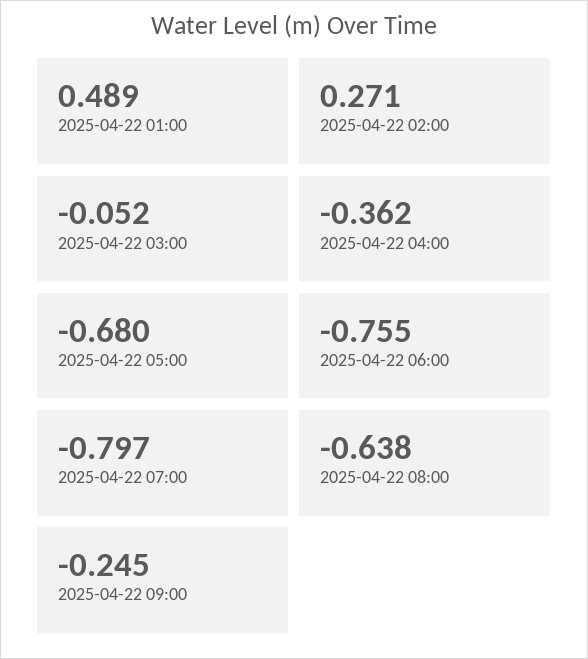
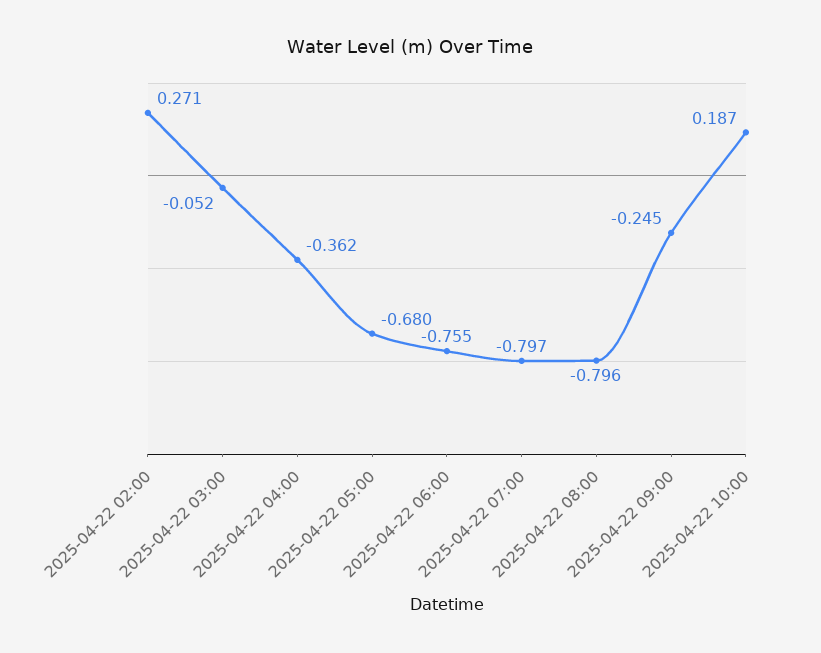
2025-04-22 01:00: 0.489 -> none
2025-04-22 08:00: -0.638 -> -0.796
2025-04-22 10:00: none -> 0.187

